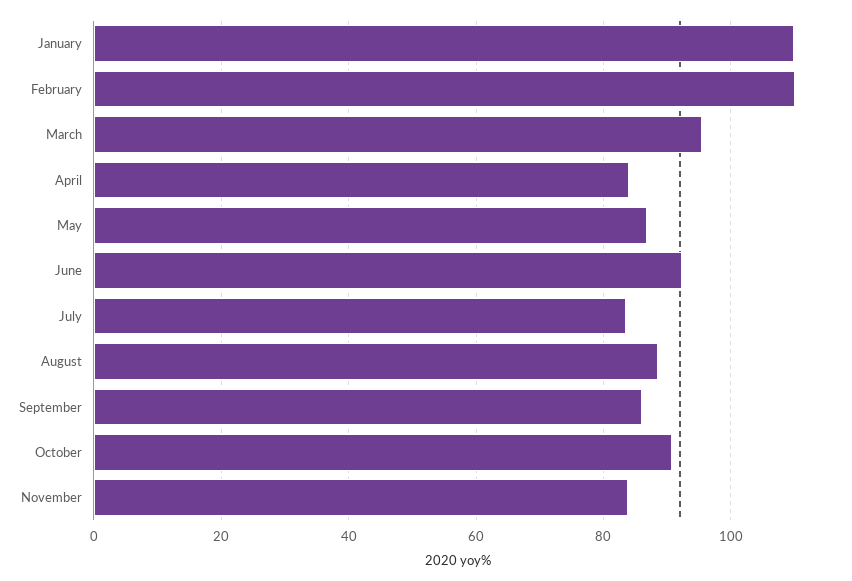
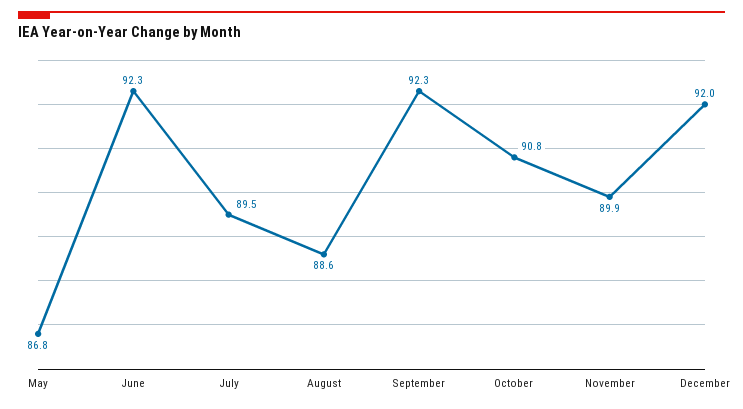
January: 110 -> none
February: 110 -> none
March: 96 -> none
April: 84 -> none
July: 84 -> 89.5
September: 86 -> 92.3
November: 84 -> 89.9
December: none -> 92

